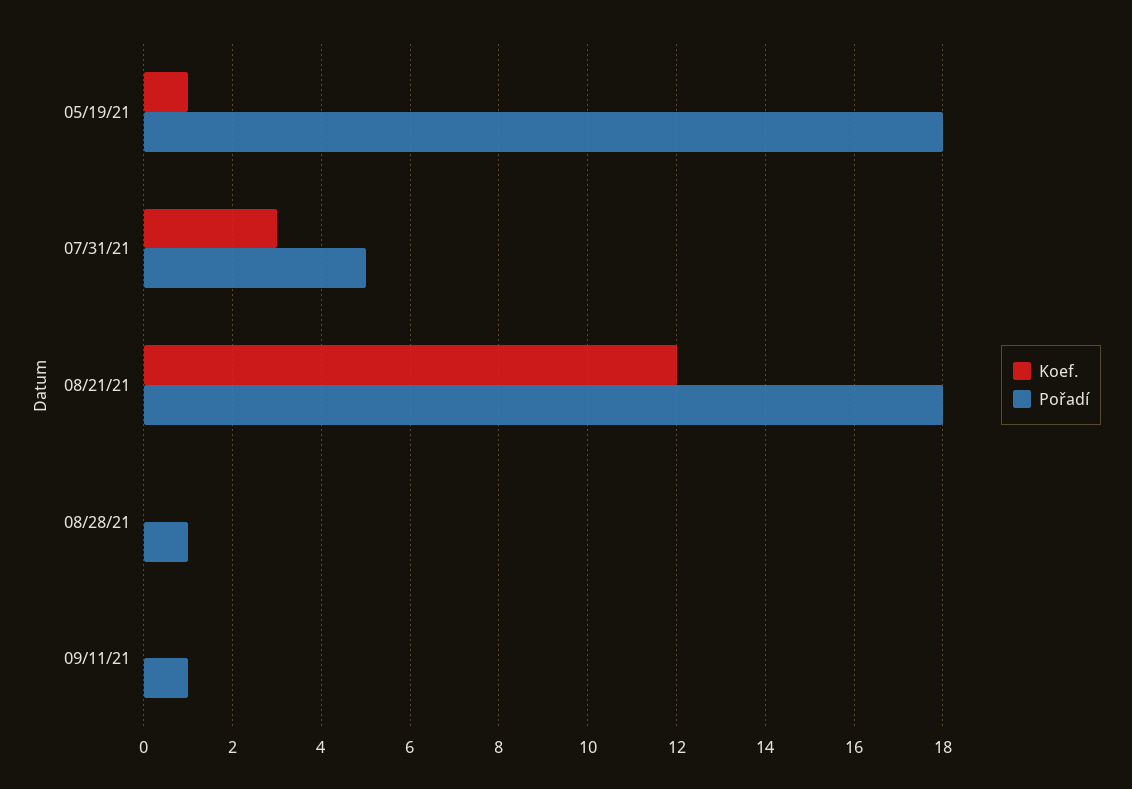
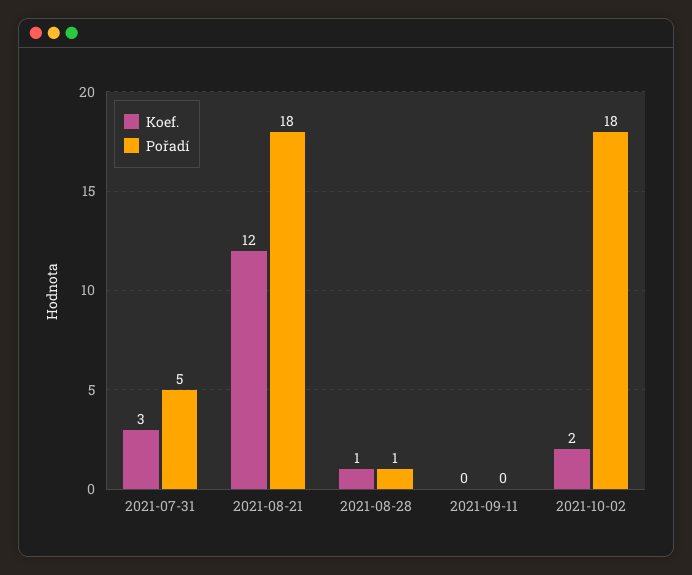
Koef., 05/19/21: 1 -> none
Pořadí, 05/19/21: 18 -> none
Koef., 08/28/21: 0 -> 1
Pořadí, 09/11/21: 1 -> 0
Koef., 2021-10-02: none -> 2
Pořadí, 2021-10-02: none -> 18

